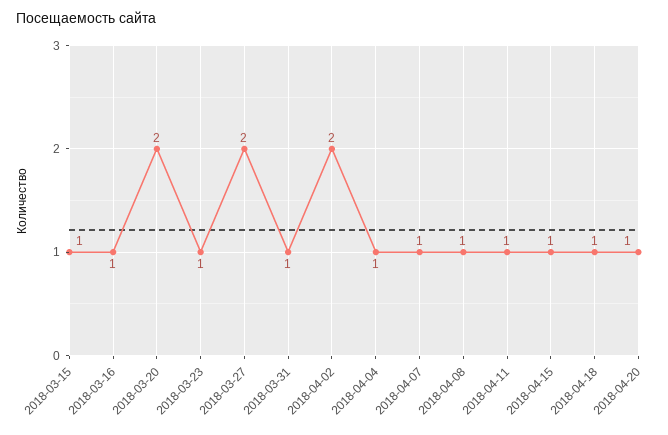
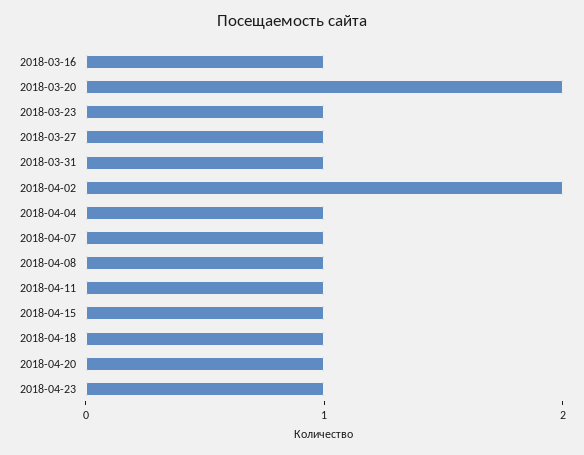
2018-03-15: 1 -> none
2018-03-27: 2 -> 1
2018-04-23: none -> 1

